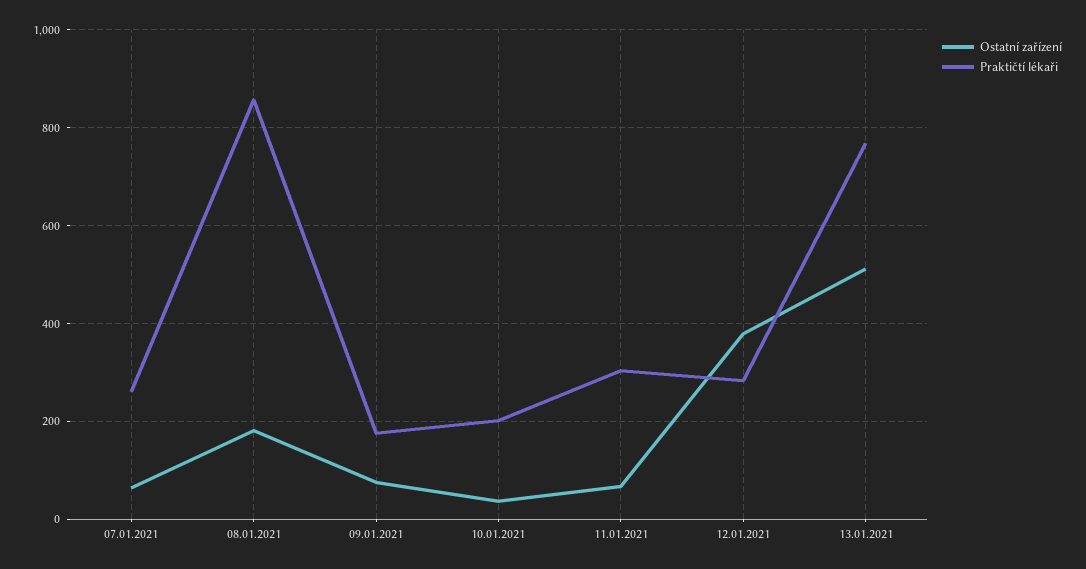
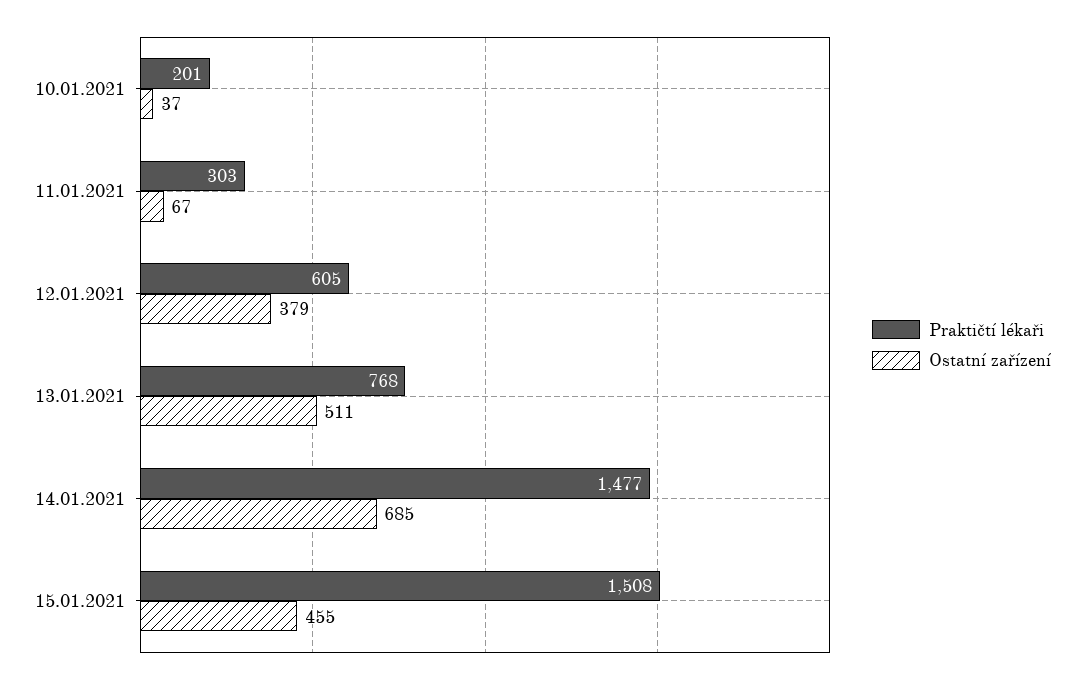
Ostatní zařízení, 07.01.2021: 60 -> none
Praktičtí lékaři, 07.01.2021: 260 -> none
Ostatní zařízení, 08.01.2021: 180 -> none
Praktičtí lékaři, 08.01.2021: 860 -> none
Ostatní zařízení, 09.01.2021: 80 -> none
Praktičtí lékaři, 09.01.2021: 180 -> none
Praktičtí lékaři, 12.01.2021: 280 -> 605
Praktičtí lékaři, 14.01.2021: none -> 1477
Ostatní zařízení, 14.01.2021: none -> 685
Praktičtí lékaři, 15.01.2021: none -> 1508
Ostatní zařízení, 15.01.2021: none -> 455

